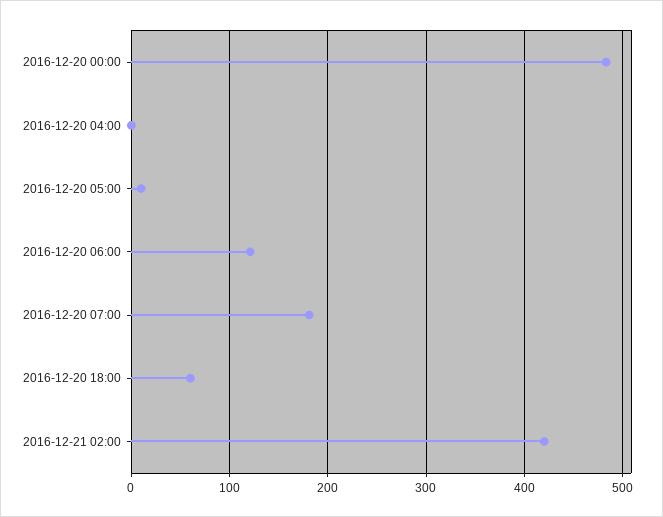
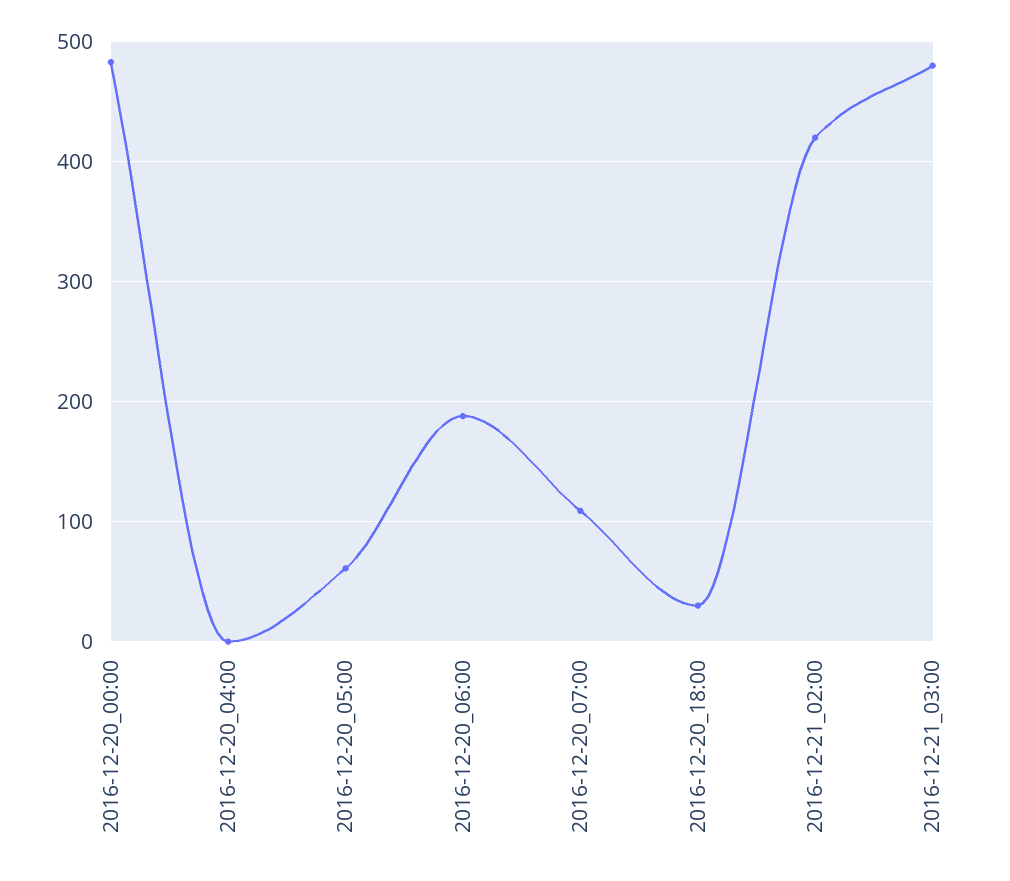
2016-12-20 05:00: 10 -> 60
2016-12-20 06:00: 120 -> 190
2016-12-20 07:00: 180 -> 110
2016-12-20 18:00: 60 -> 30
2016-12-21_03:00: none -> 480

